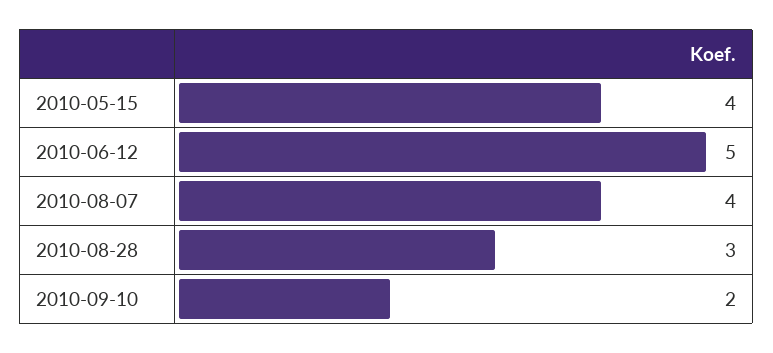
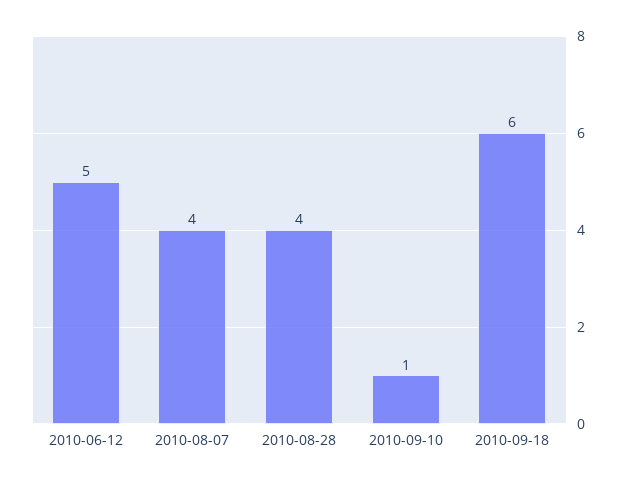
2010-05-15: 4 -> none
2010-08-28: 3 -> 4
2010-09-10: 2 -> 1
2010-09-18: none -> 6

